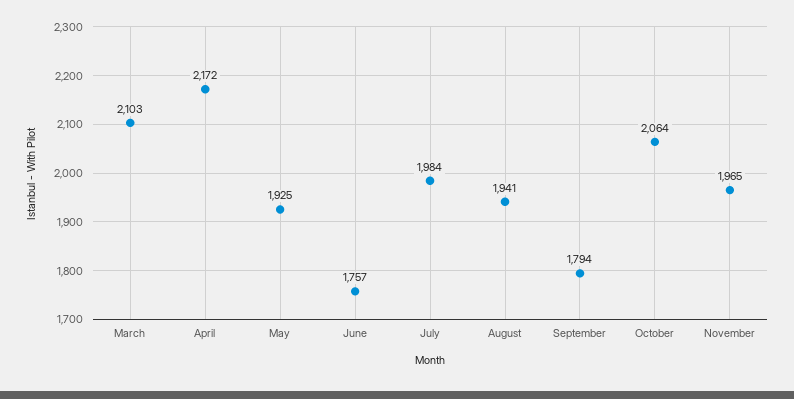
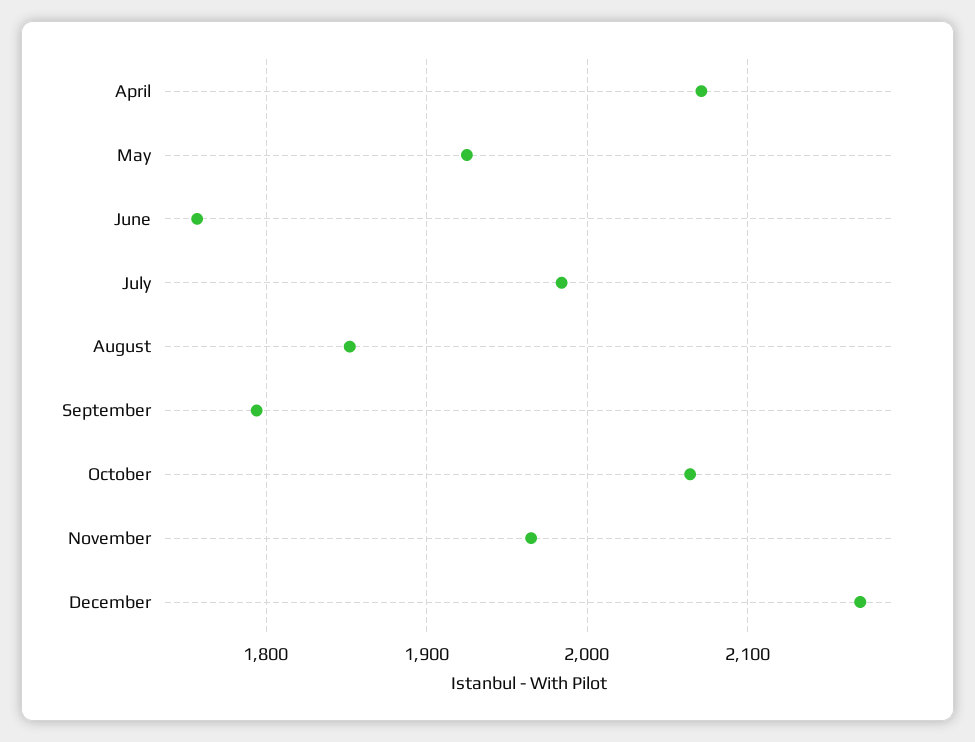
March: 2103 -> none
April: 2172 -> 2070
August: 1941 -> 1850
December: none -> 2170

